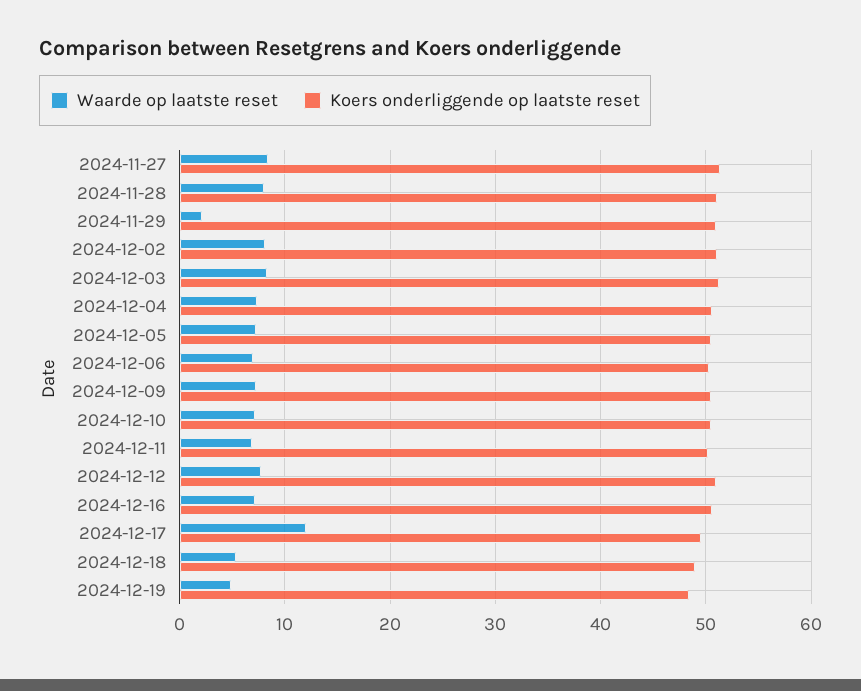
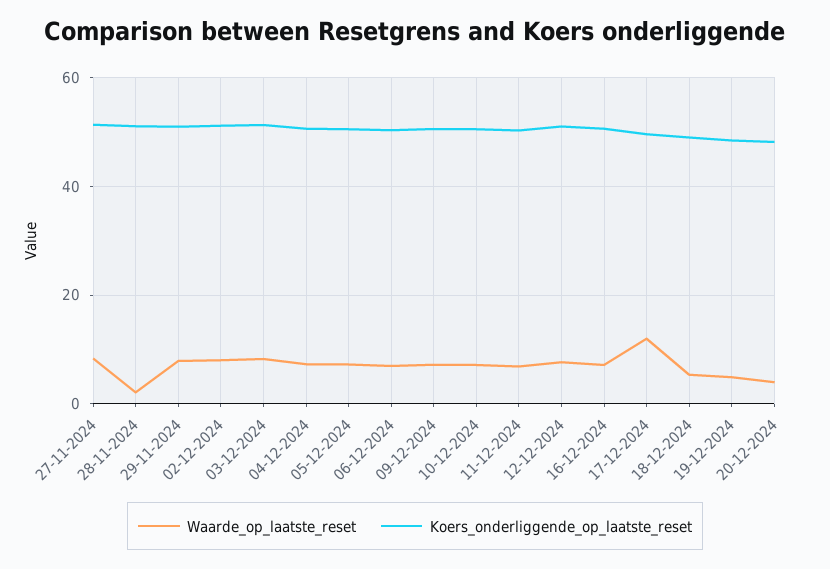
Waarde op laatste reset, 2024-11-28: 8 -> 2
Waarde op laatste reset, 2024-11-29: 2 -> 8
Waarde op laatste reset, 20-12-2024: none -> 4
Koers onderliggende op laatste reset, 20-12-2024: none -> 48

